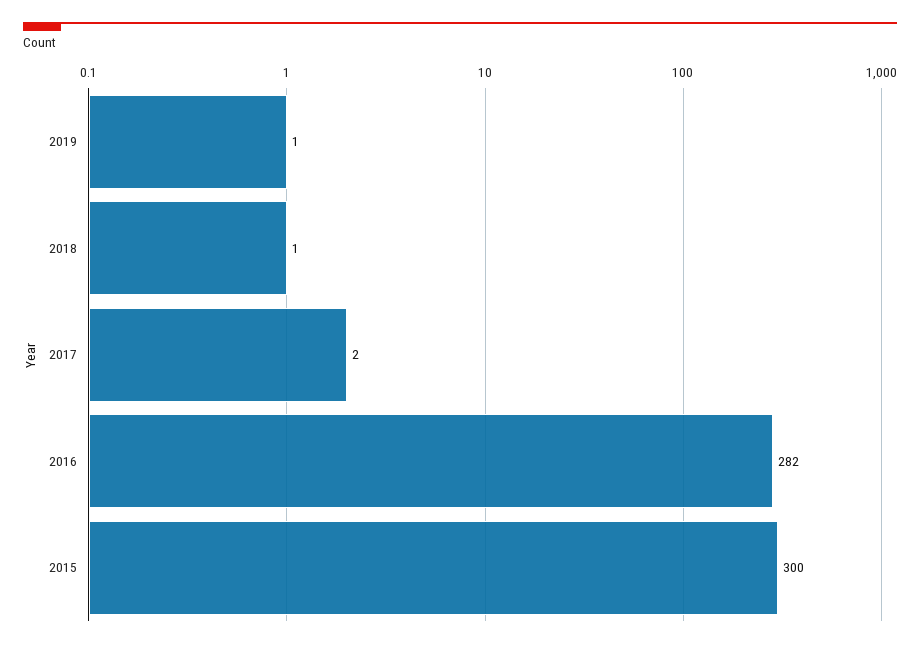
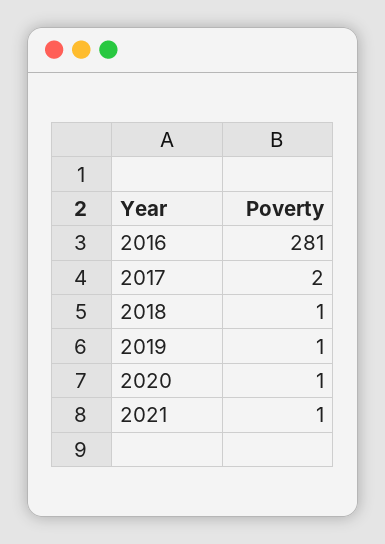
2016: 282 -> 281
2015: 300 -> none
2020: none -> 1
2021: none -> 1

